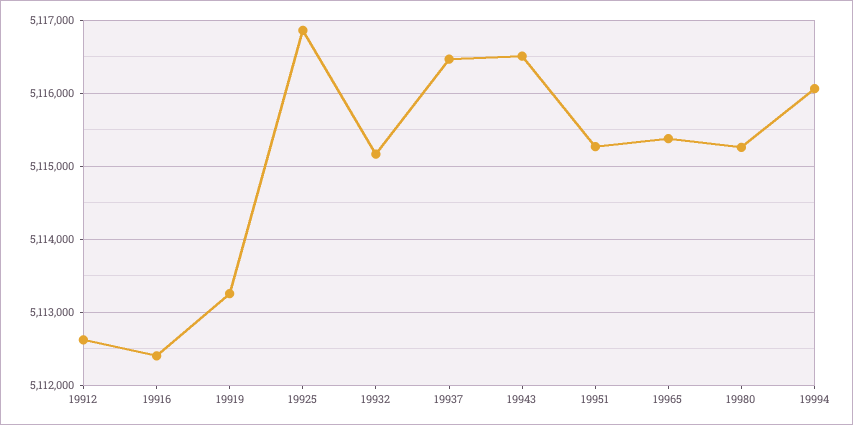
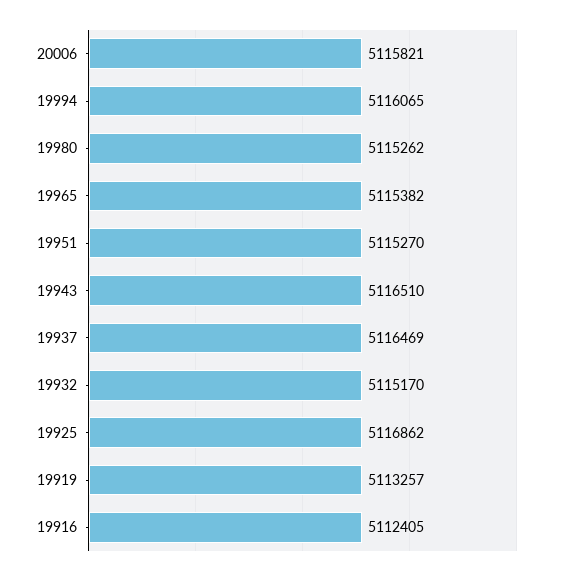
19912: 5112600 -> none
20006: none -> 5115821

